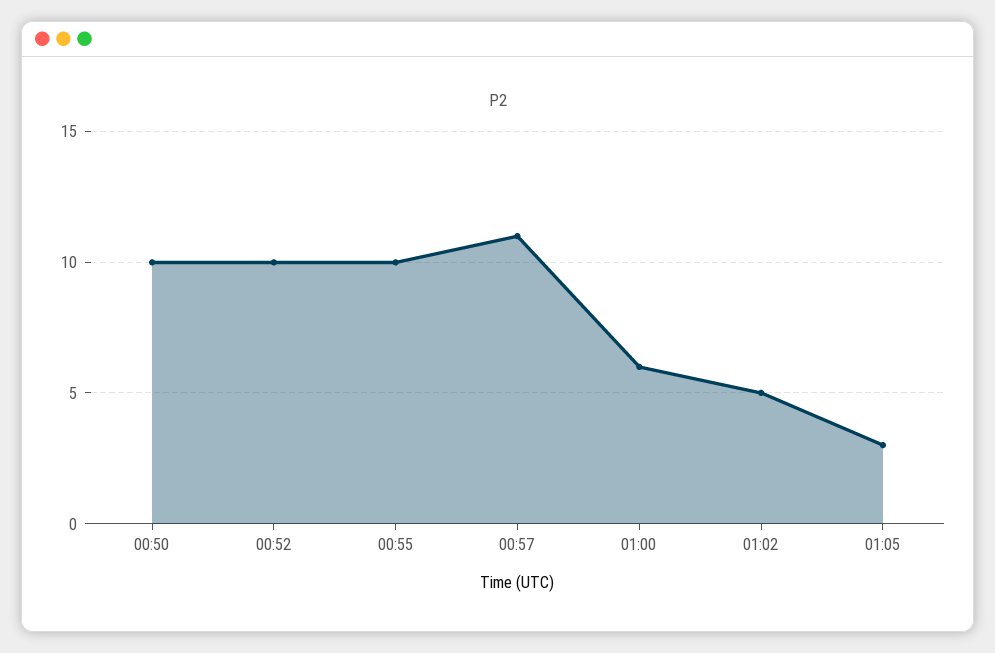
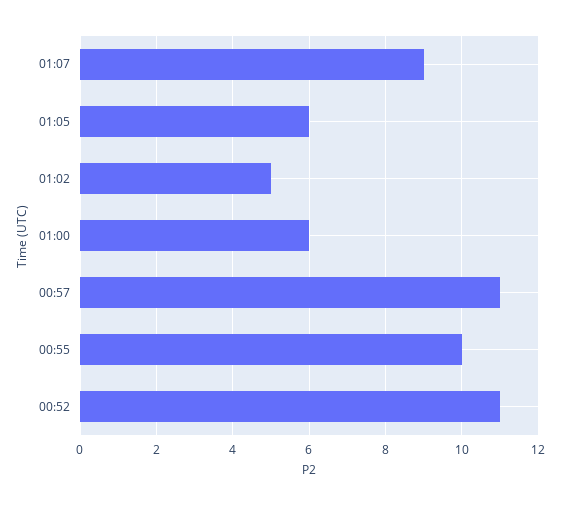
00:50: 10 -> none
00:52: 10 -> 11
01:05: 3 -> 6
01:07: none -> 9

